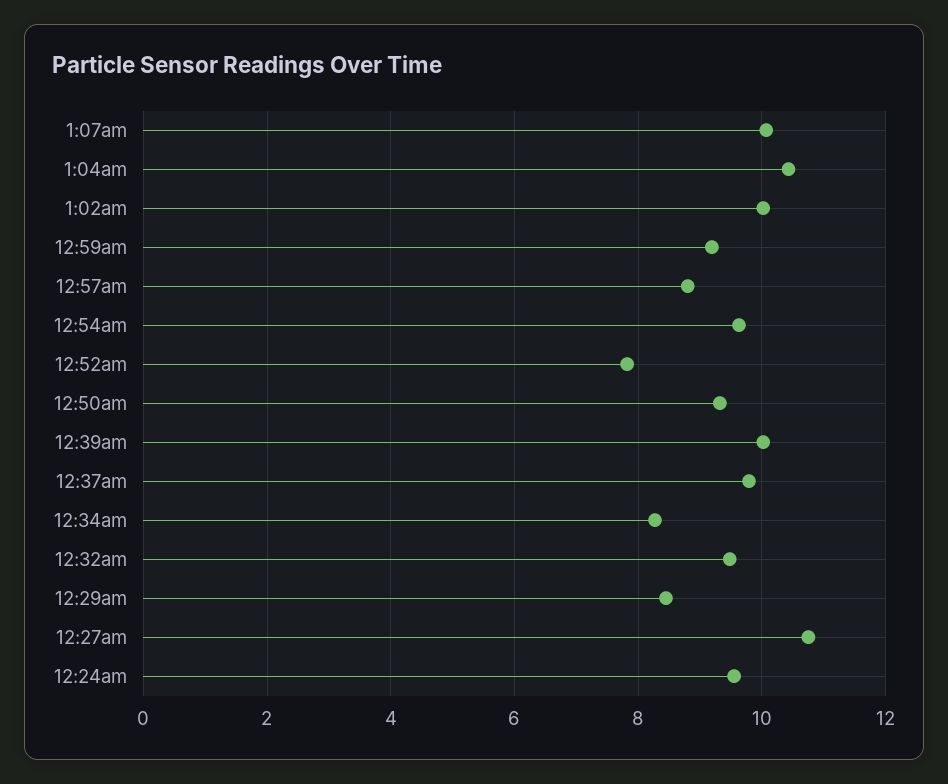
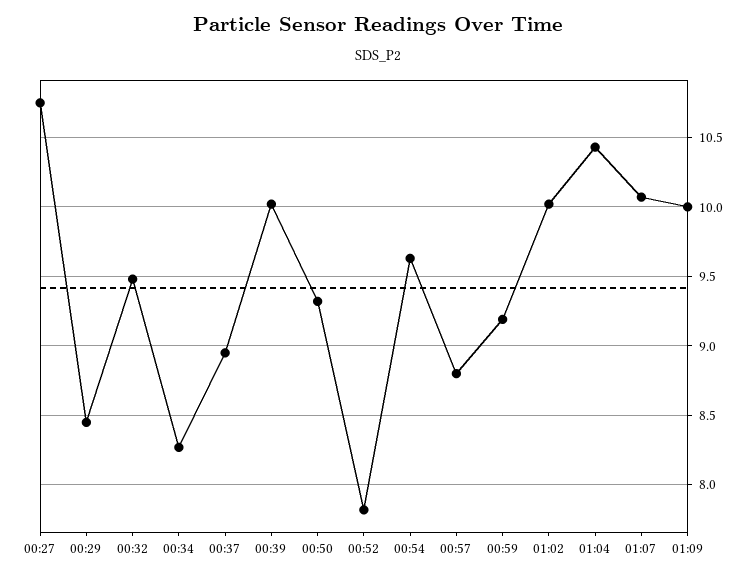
12:37am: 9.8 -> 8.95
12:24am: 9.6 -> none
01:09: none -> 10

